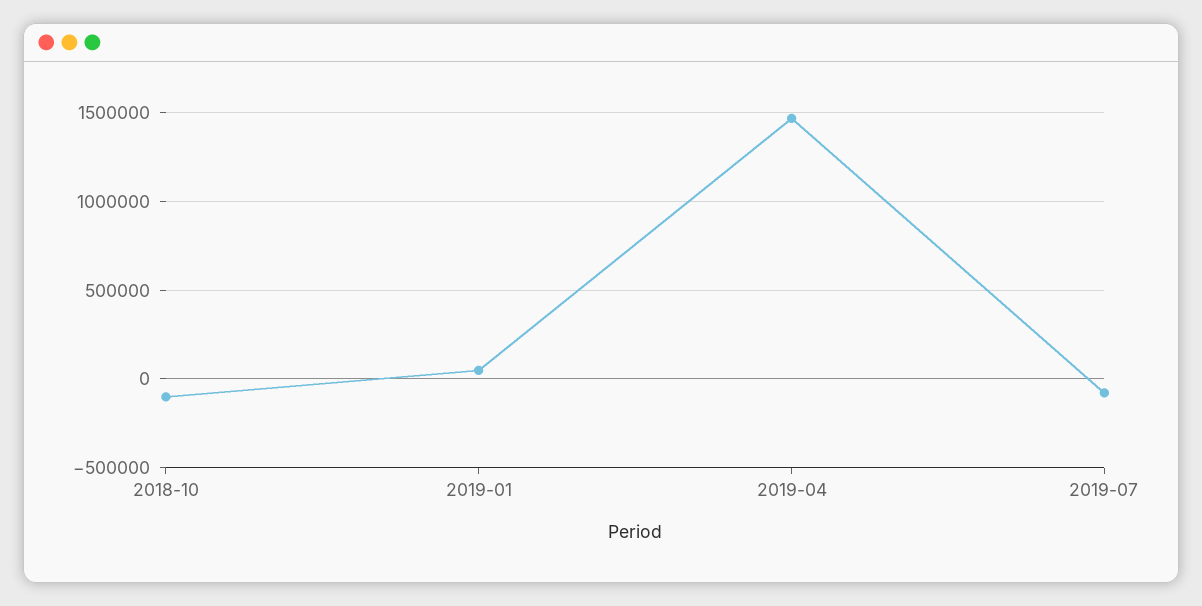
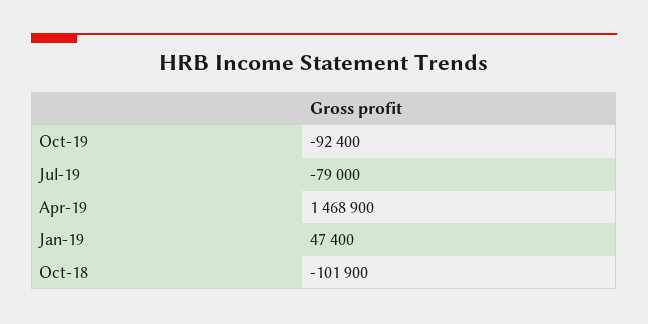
Oct-19: none -> -92400

